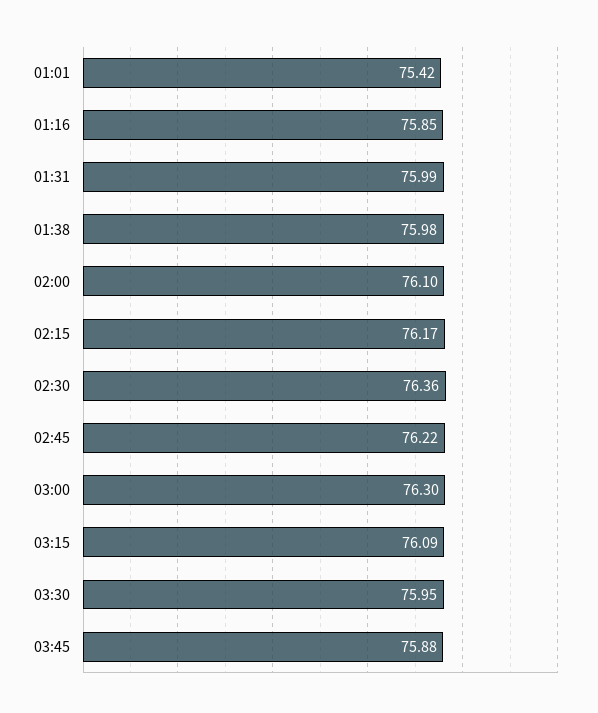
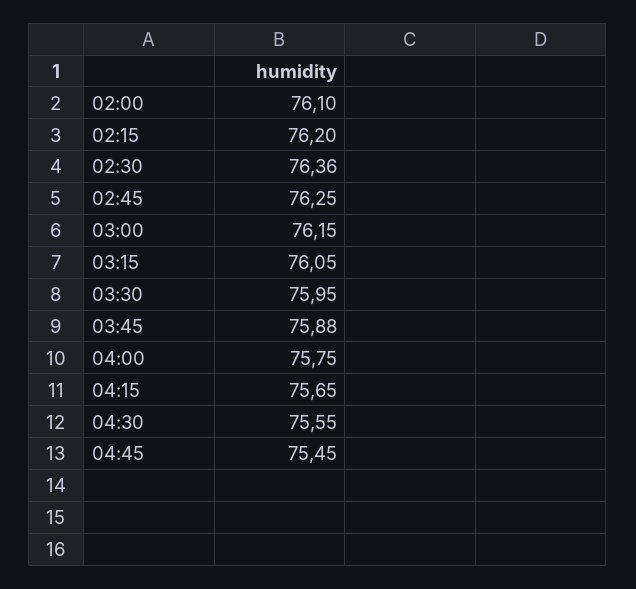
01:01: 75.42 -> none
01:16: 75.85 -> none
01:31: 75.99 -> none
01:38: 75.98 -> none
02:15: 76.17 -> 76.2
02:45: 76.22 -> 76.25
03:00: 76.3 -> 76.15
03:15: 76.09 -> 76.05
04:00: none -> 75.75
04:15: none -> 75.65
04:30: none -> 75.55
04:45: none -> 75.45

